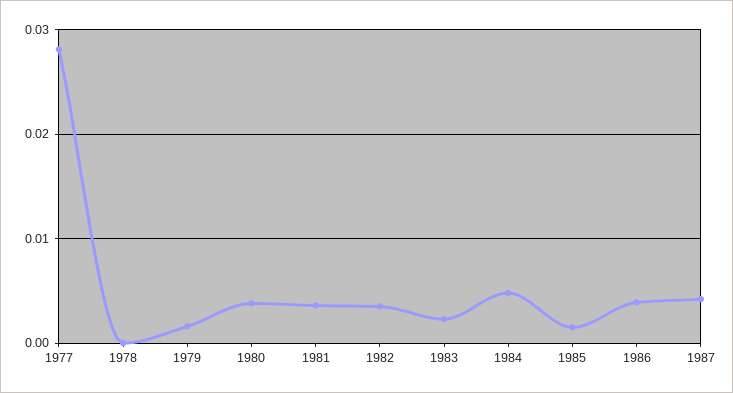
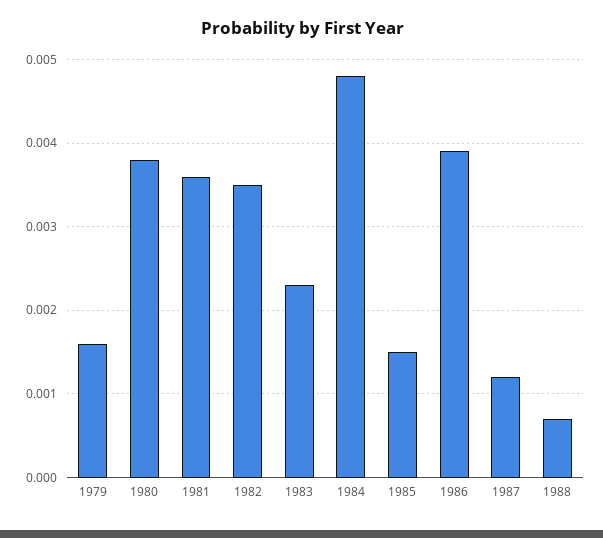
1977: 0.028 -> none
1978: 0 -> none
1987: 0.004 -> 0.0012
1988: none -> 0.0007

